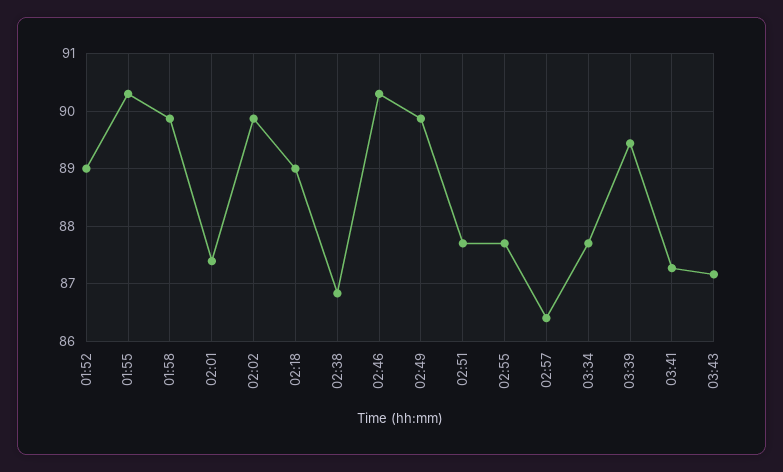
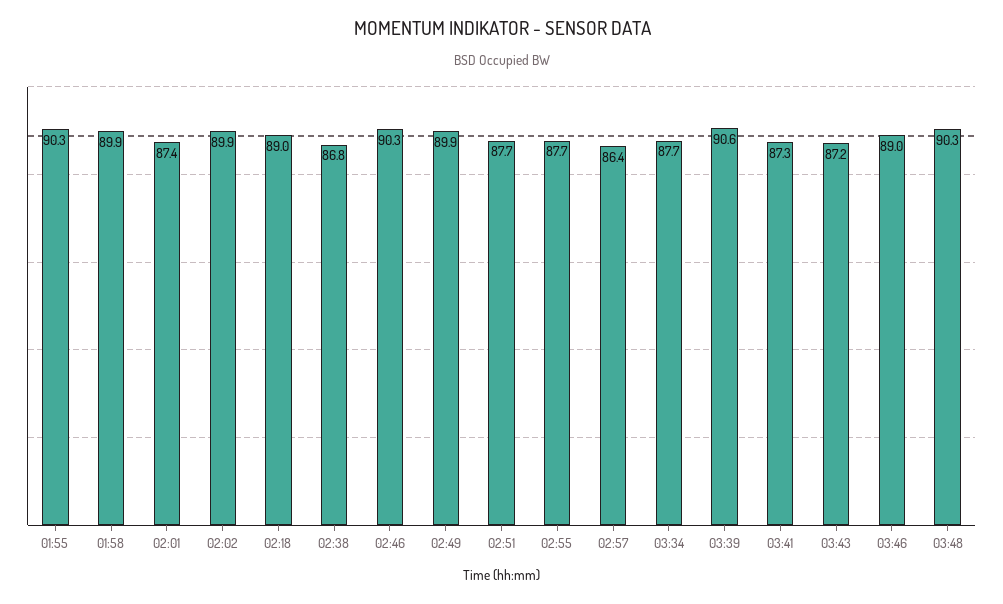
01:52: 89 -> none
03:39: 89.4 -> 90.6
03:46: none -> 89
03:48: none -> 90.3

